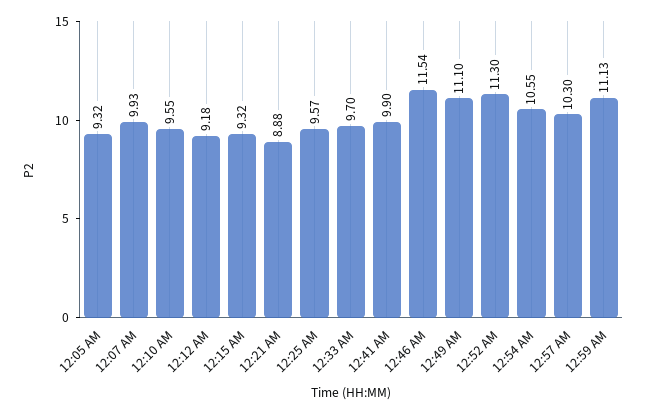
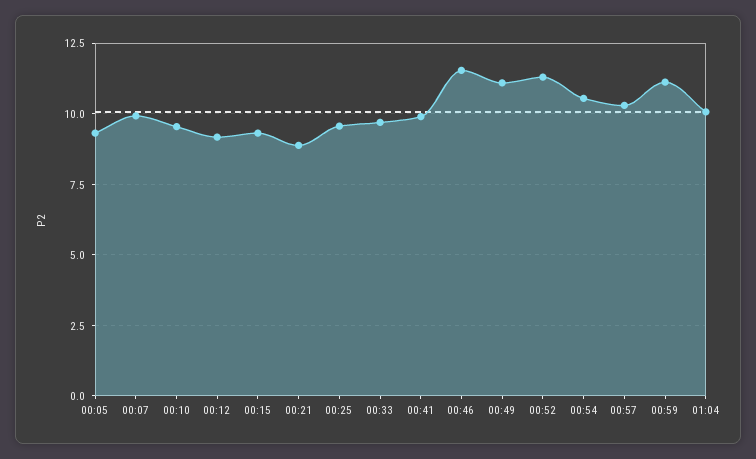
01:04: none -> 10

